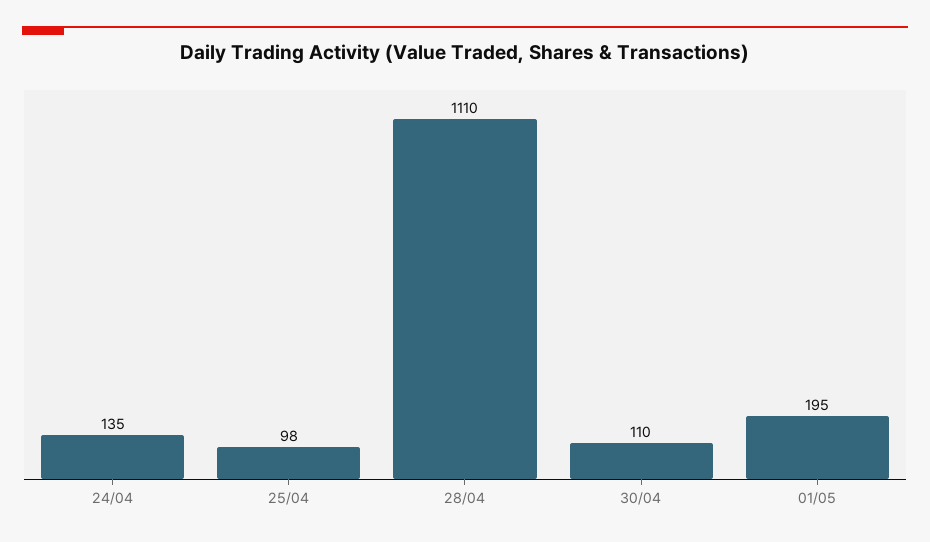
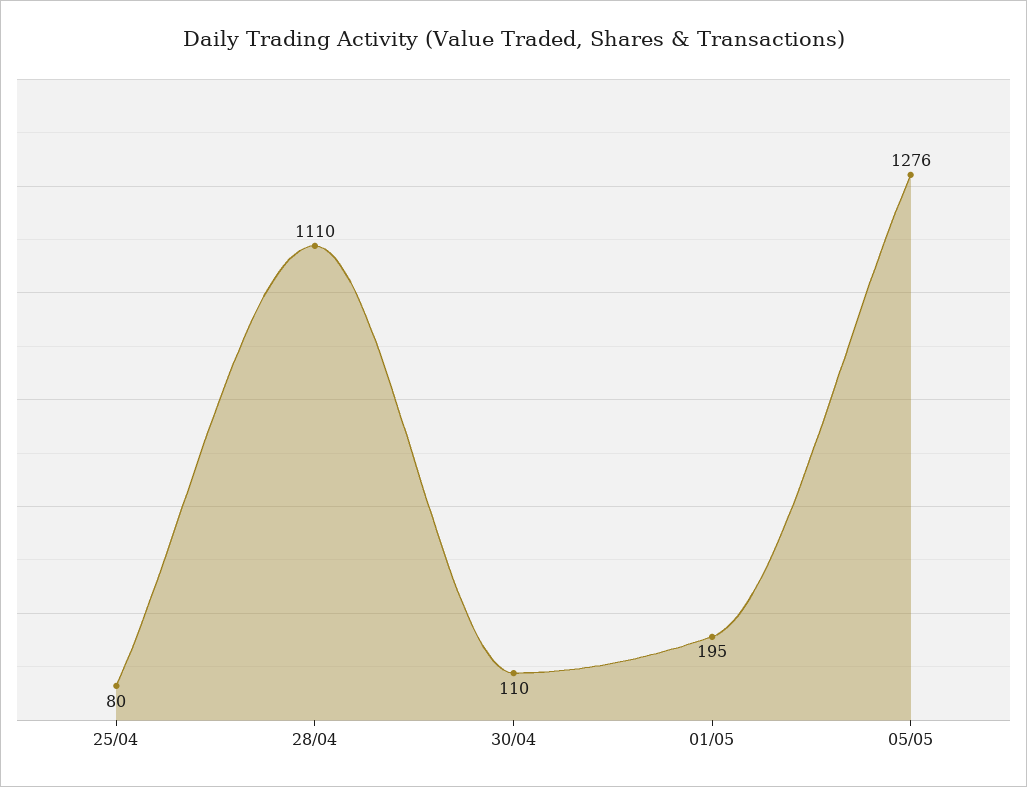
24/04: 135 -> none
25/04: 98 -> 80
05/05: none -> 1276

